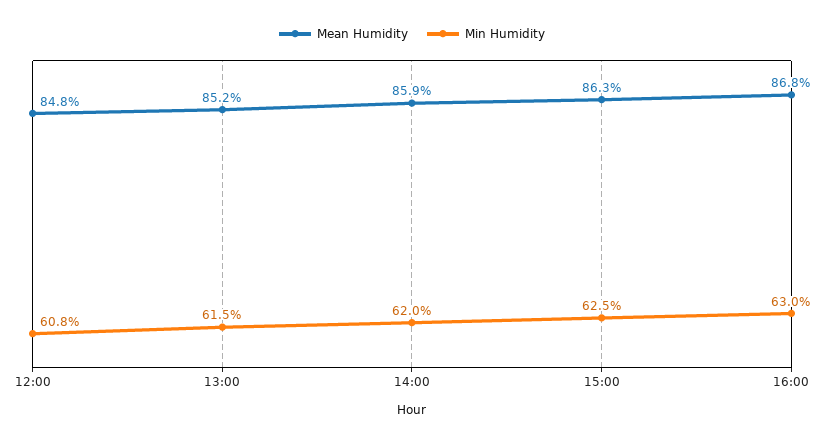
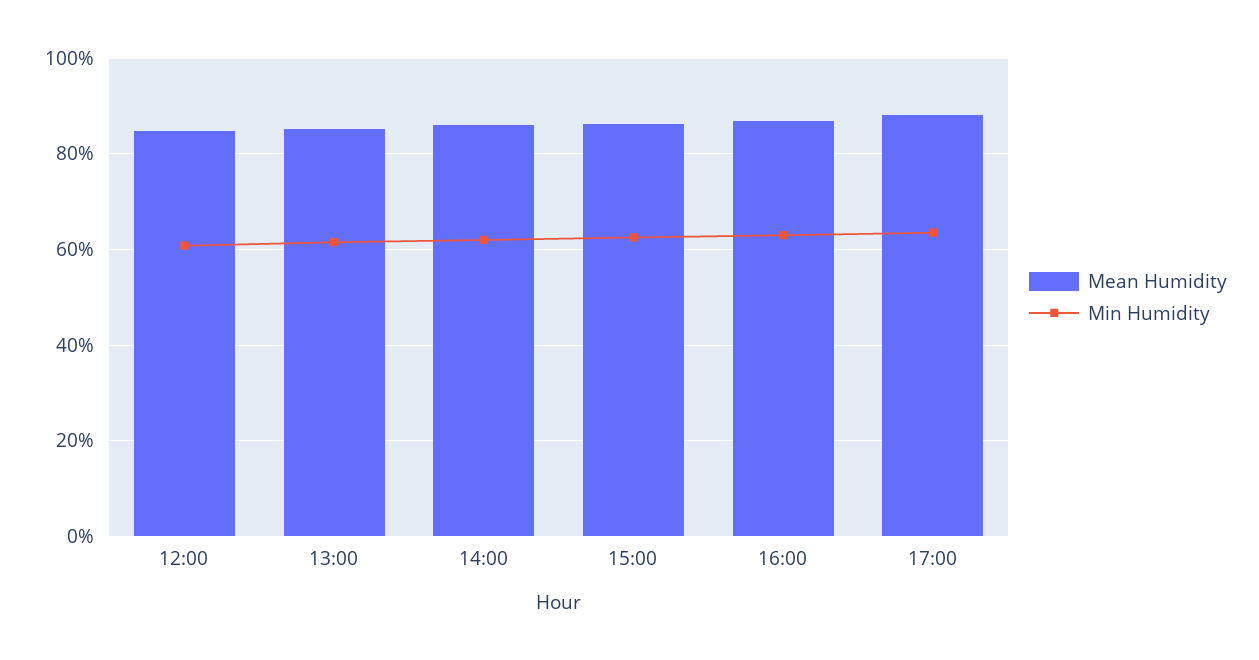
Mean Humidity, 17:00: none -> 88
Min Humidity, 17:00: none -> 64

